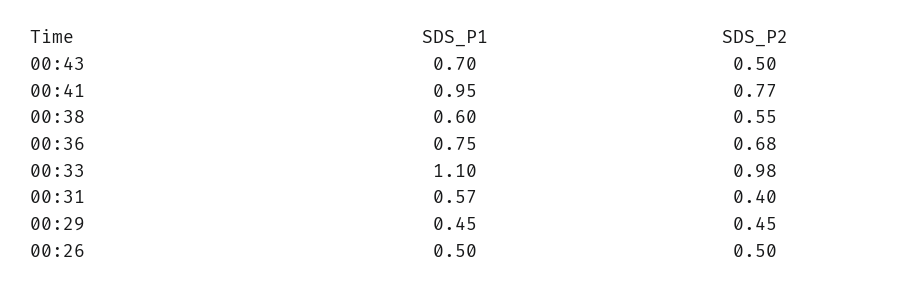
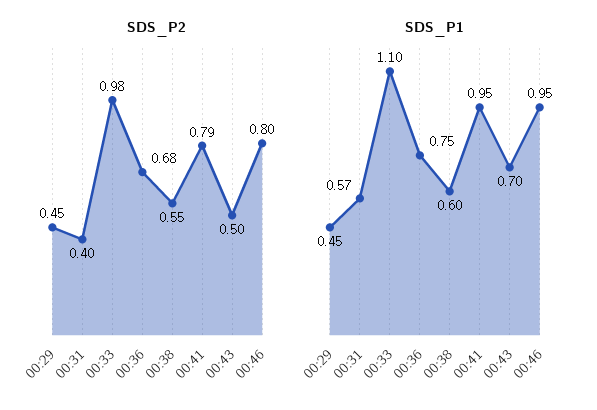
SDS_P2, 00:41: 0.77 -> 0.79
SDS_P1, 00:26: 0.5 -> none
SDS_P2, 00:26: 0.5 -> none
SDS_P2, 00:46: none -> 0.8
SDS_P1, 00:46: none -> 0.95

